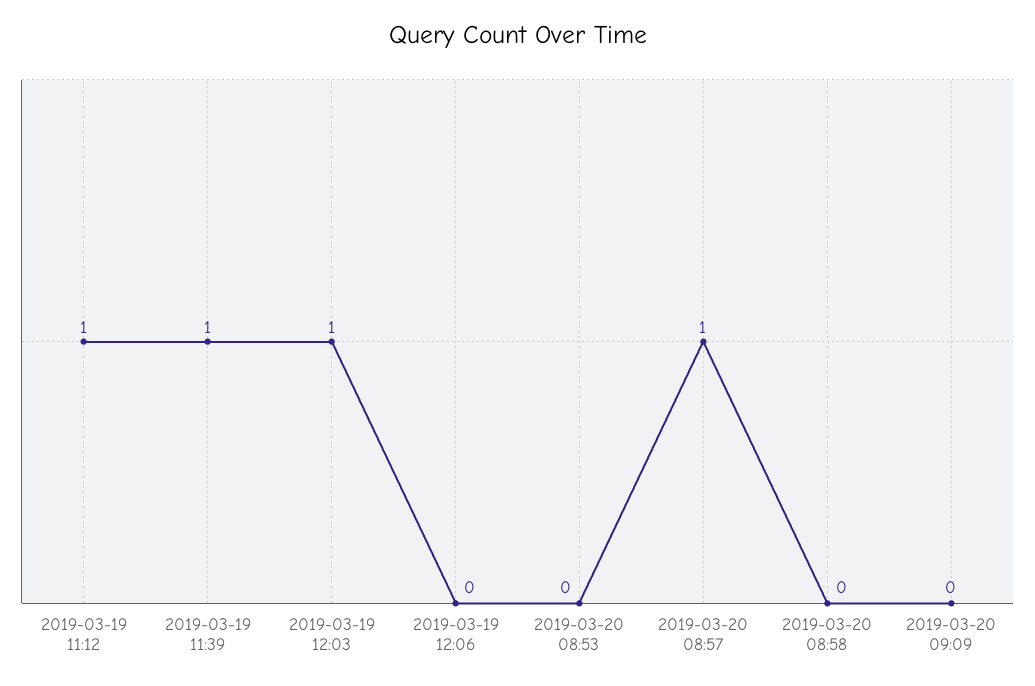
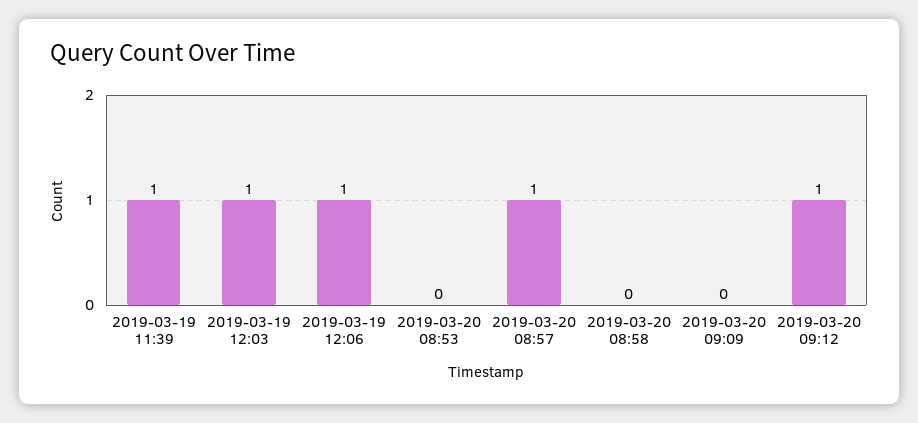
2019-03-19 11:12: 1 -> none
2019-03-19 12:06: 0 -> 1
2019-03-20 09:12: none -> 1

